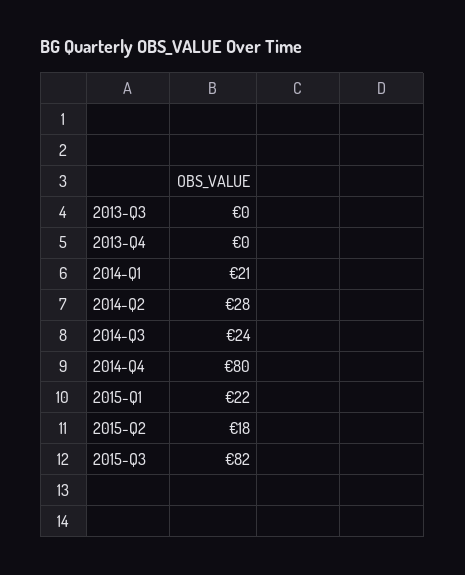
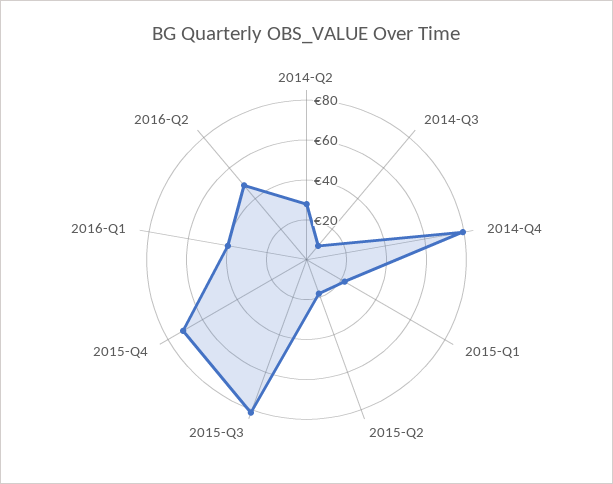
2013-Q3: 0 -> none
2013-Q4: 0 -> none
2014-Q1: 21 -> none
2014-Q3: 24 -> 10
2015-Q4: none -> 70
2016-Q1: none -> 40
2016-Q2: none -> 50

